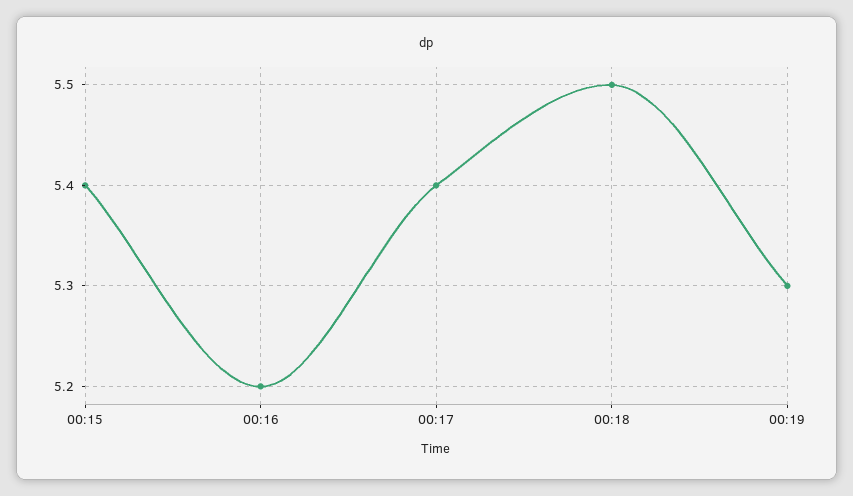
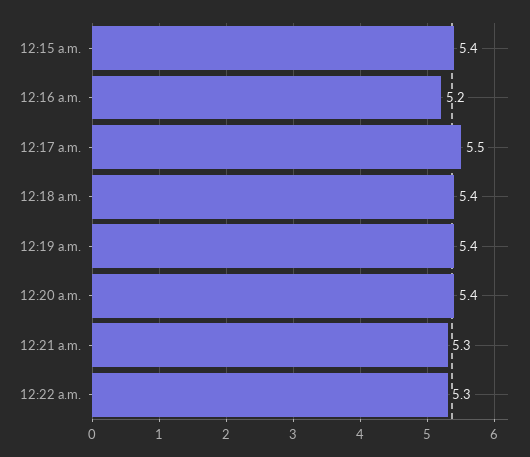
00:17: 5.4 -> 5.5
00:18: 5.5 -> 5.4
00:19: 5.3 -> 5.4
12:20 a.m.: none -> 5.4
12:21 a.m.: none -> 5.3
12:22 a.m.: none -> 5.3

